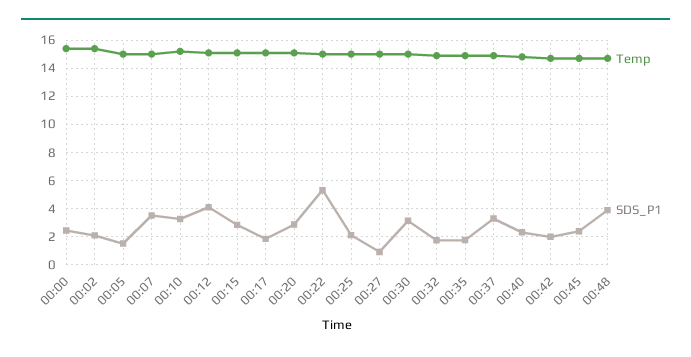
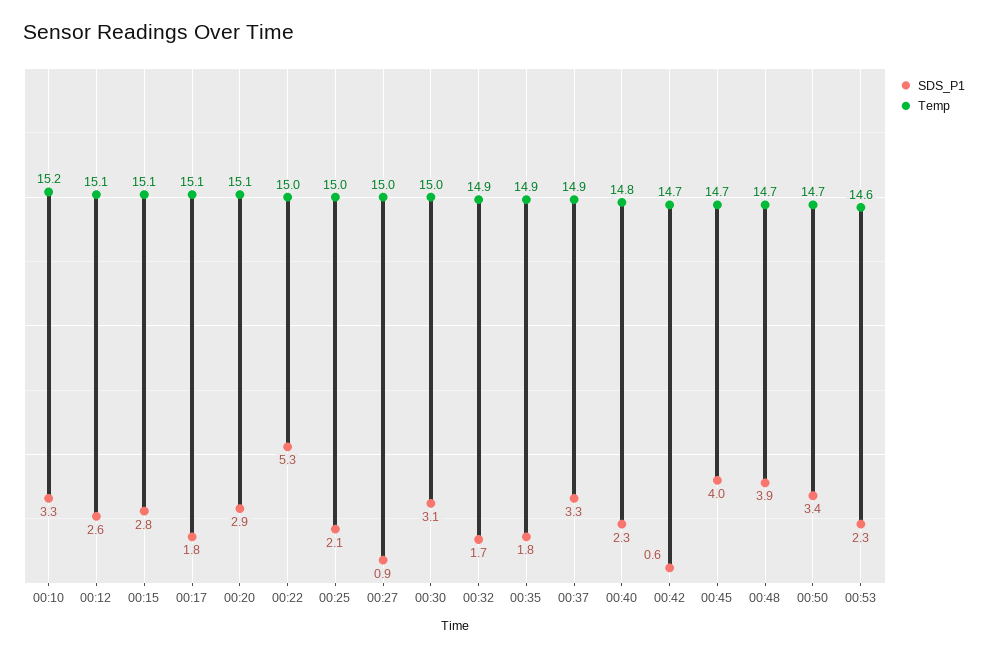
Temp, 00:00: 15.5 -> none
SDS_P1, 00:00: 2.5 -> none
Temp, 00:02: 15.5 -> none
SDS_P1, 00:02: 2 -> none
Temp, 00:05: 15 -> none
SDS_P1, 00:05: 1.5 -> none
Temp, 00:07: 15 -> none
SDS_P1, 00:07: 3.5 -> none
SDS_P1, 00:12: 4 -> 2.6
SDS_P1, 00:42: 2 -> 0.6
SDS_P1, 00:45: 2.5 -> 4
SDS_P1, 00:50: none -> 3.4
Temp, 00:50: none -> 14.7
SDS_P1, 00:53: none -> 2.3
Temp, 00:53: none -> 14.6

